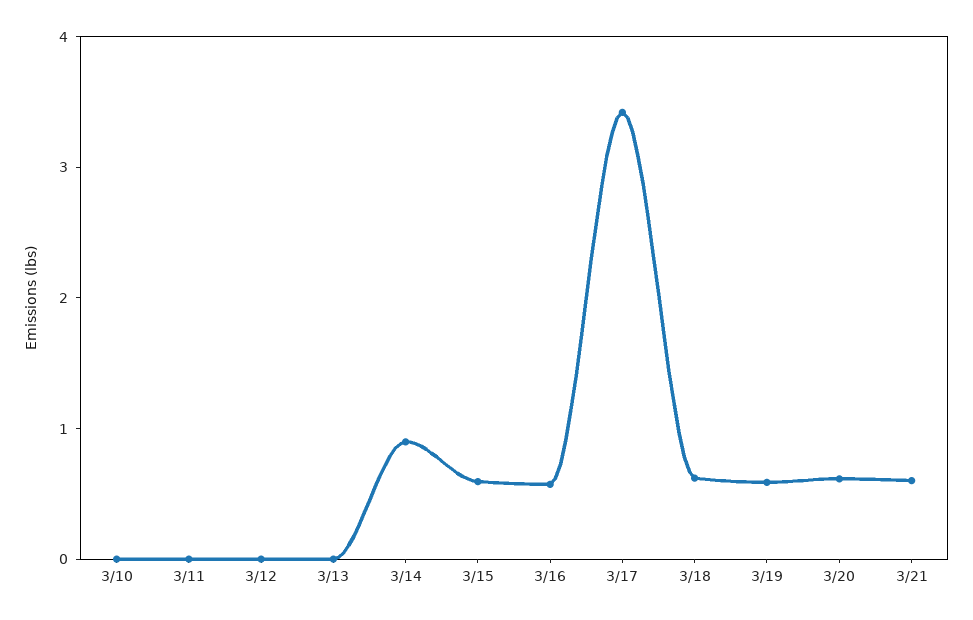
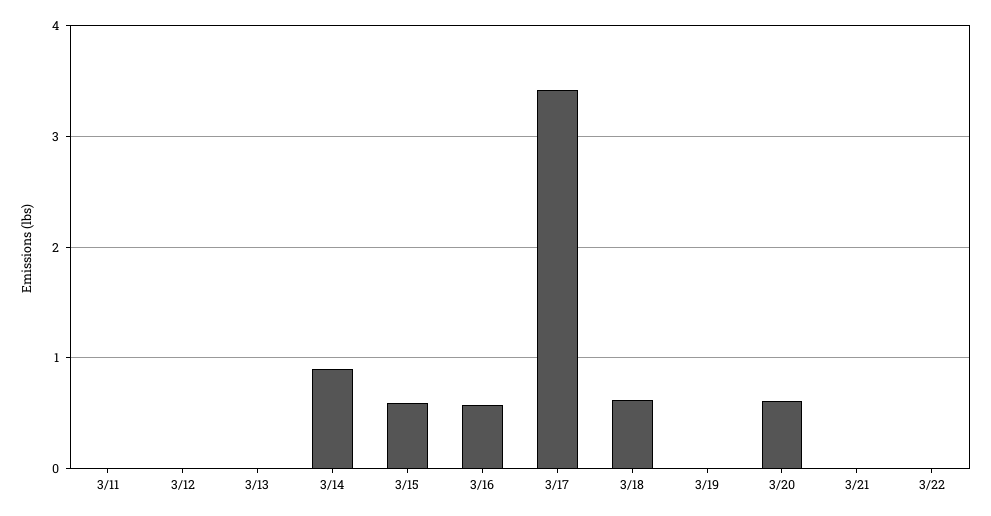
3/10: 0 -> none
3/19: 0.6 -> 0
3/21: 0.6 -> 0
3/22: none -> 0

